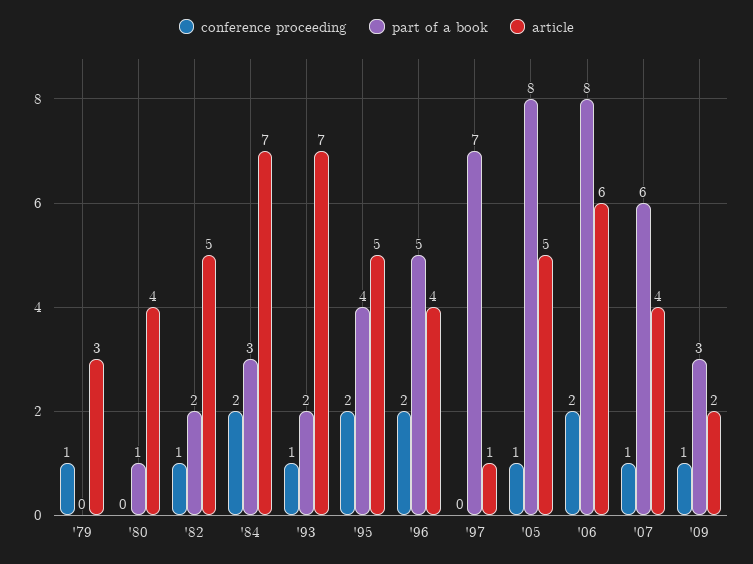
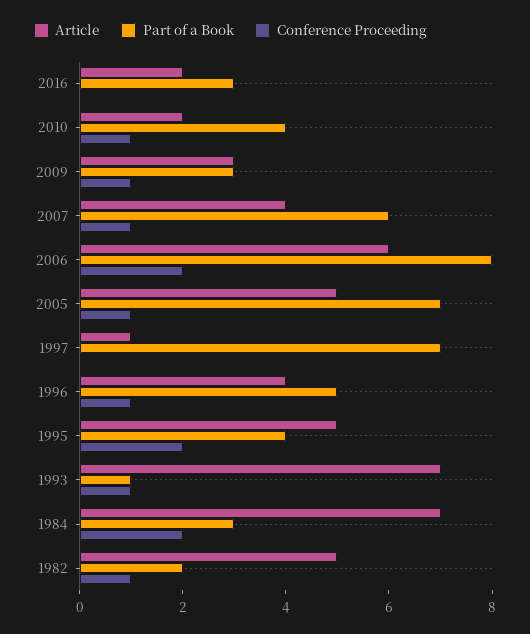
conference proceeding, '79: 1 -> none
part of a book, '79: 0 -> none
article, '79: 3 -> none
conference proceeding, '80: 0 -> none
part of a book, '80: 1 -> none
article, '80: 4 -> none
part of a book, '93: 2 -> 1
conference proceeding, '96: 2 -> 1
part of a book, '05: 8 -> 7
article, '09: 2 -> 3
article, 2016: none -> 2
part of a book, 2016: none -> 3
conference proceeding, 2016: none -> 0
article, 2010: none -> 2
part of a book, 2010: none -> 4
conference proceeding, 2010: none -> 1

